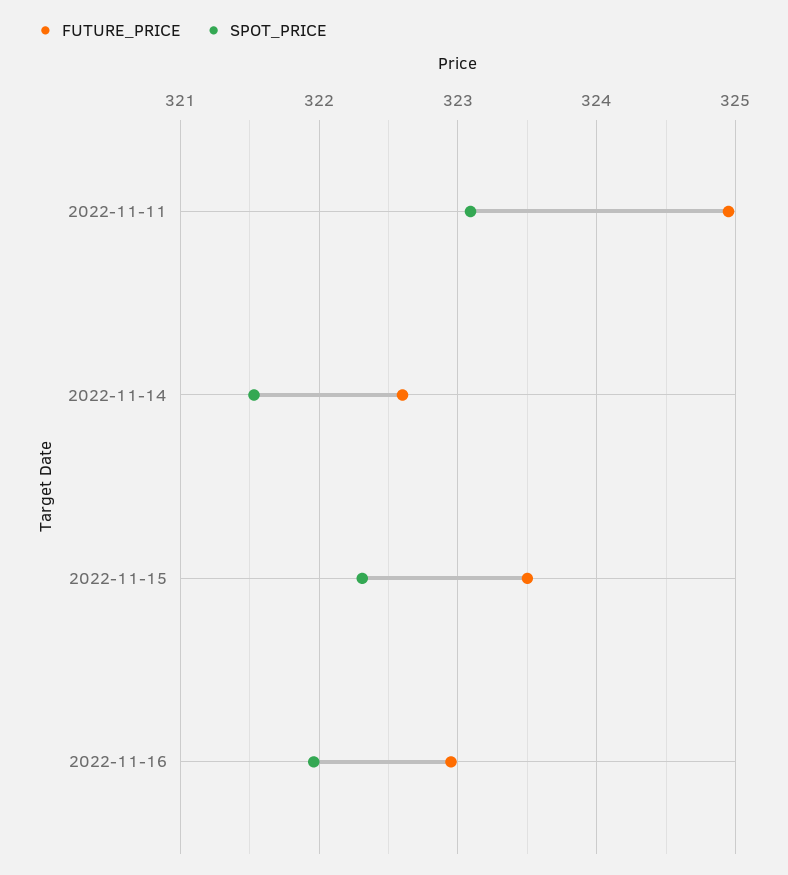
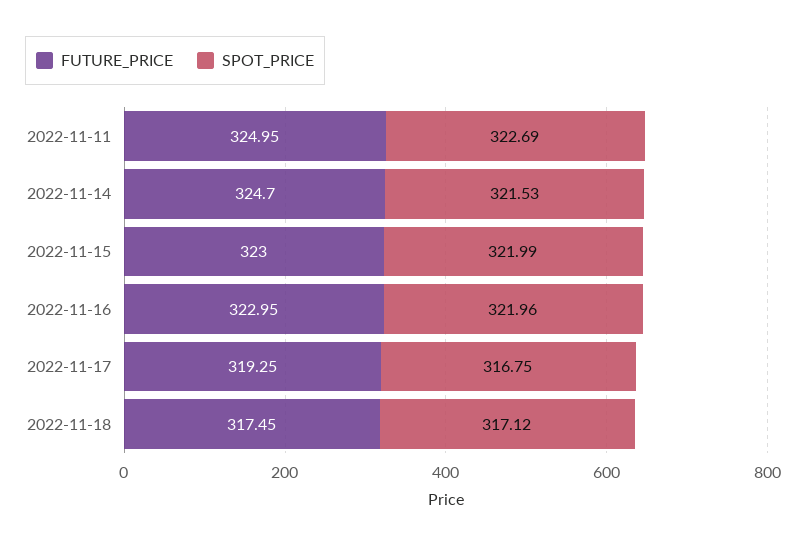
SPOT_PRICE, 2022-11-11: 323.1 -> 322.69
FUTURE_PRICE, 2022-11-14: 322.6 -> 324.7
FUTURE_PRICE, 2022-11-15: 323.5 -> 323
SPOT_PRICE, 2022-11-15: 322.3 -> 321.99
FUTURE_PRICE, 2022-11-17: none -> 319.25
SPOT_PRICE, 2022-11-17: none -> 316.75
FUTURE_PRICE, 2022-11-18: none -> 317.45
SPOT_PRICE, 2022-11-18: none -> 317.12

